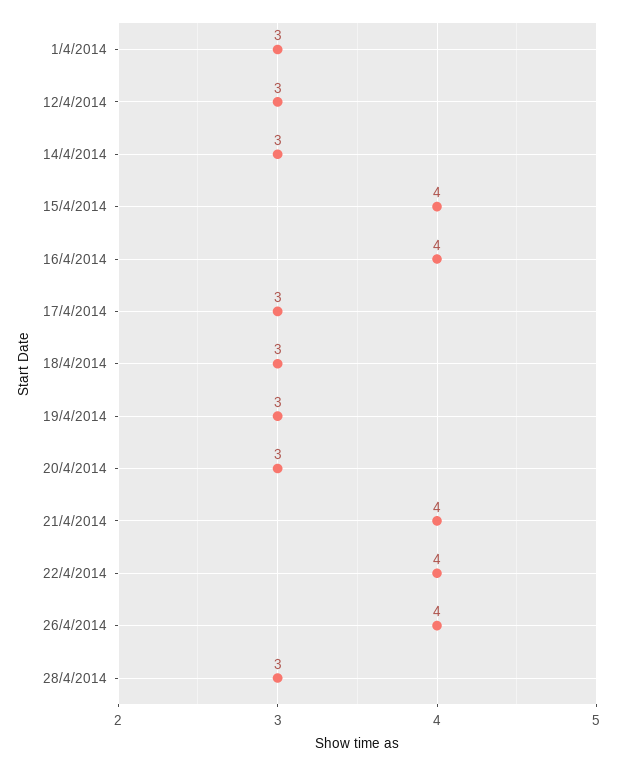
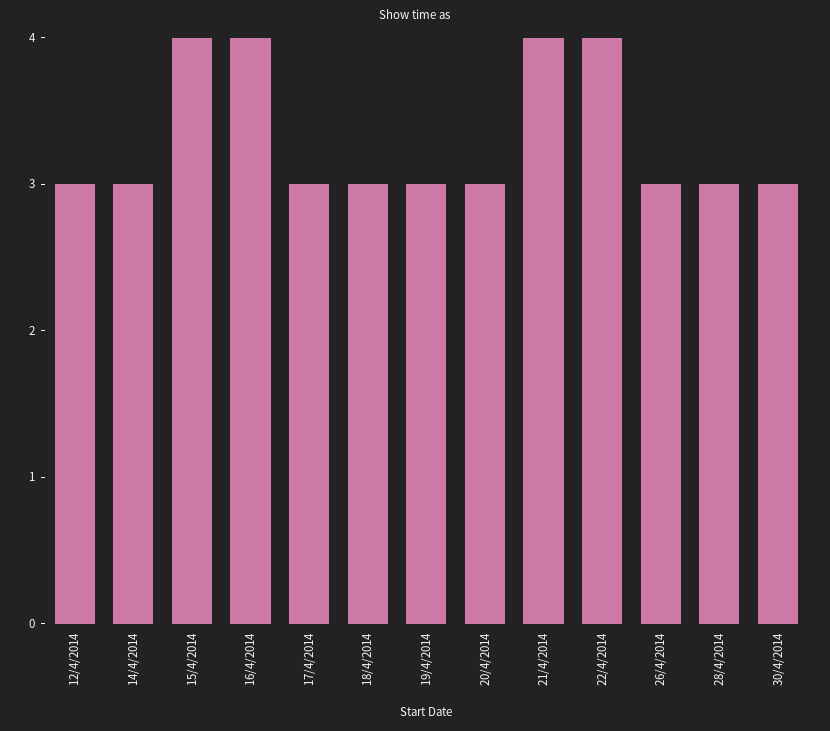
1/4/2014: 3 -> none
26/4/2014: 4 -> 3
30/4/2014: none -> 3

